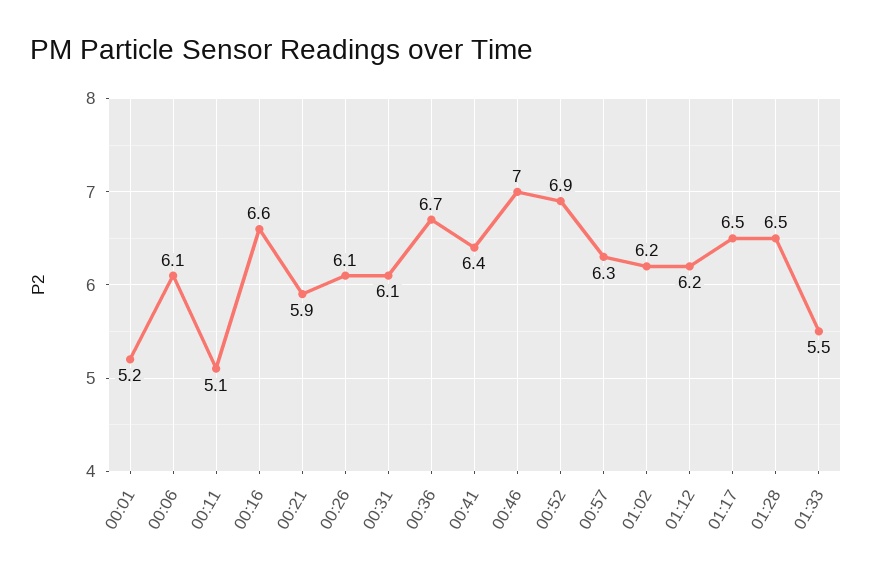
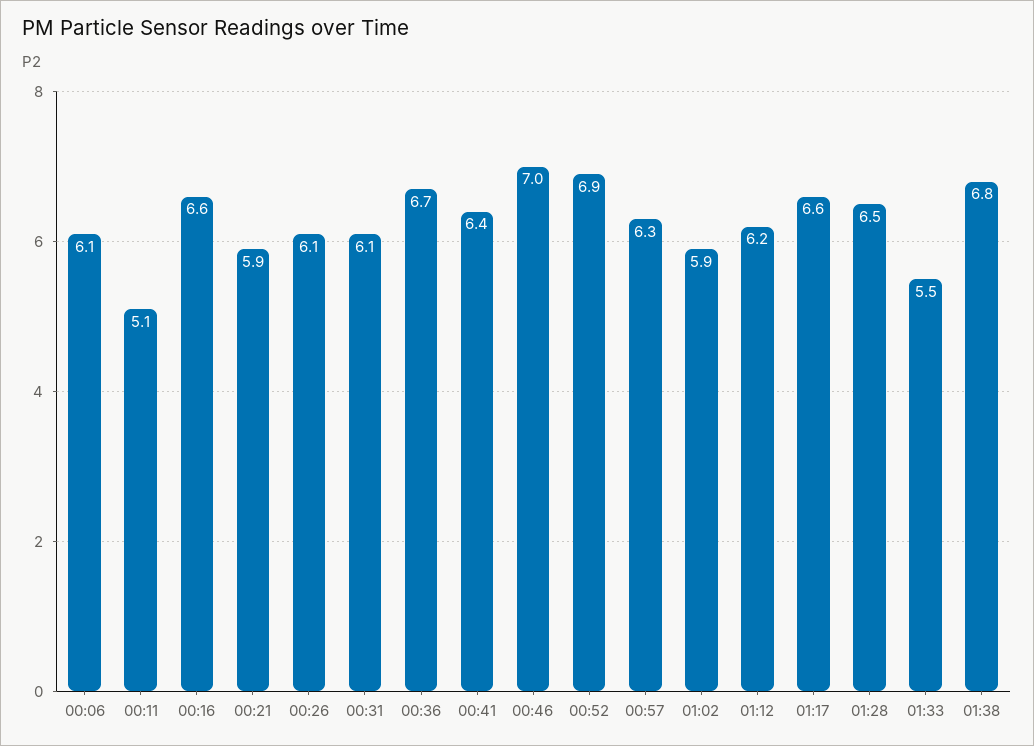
00:01: 5.2 -> none
01:02: 6.2 -> 5.9
01:17: 6.5 -> 6.6
01:38: none -> 6.8

